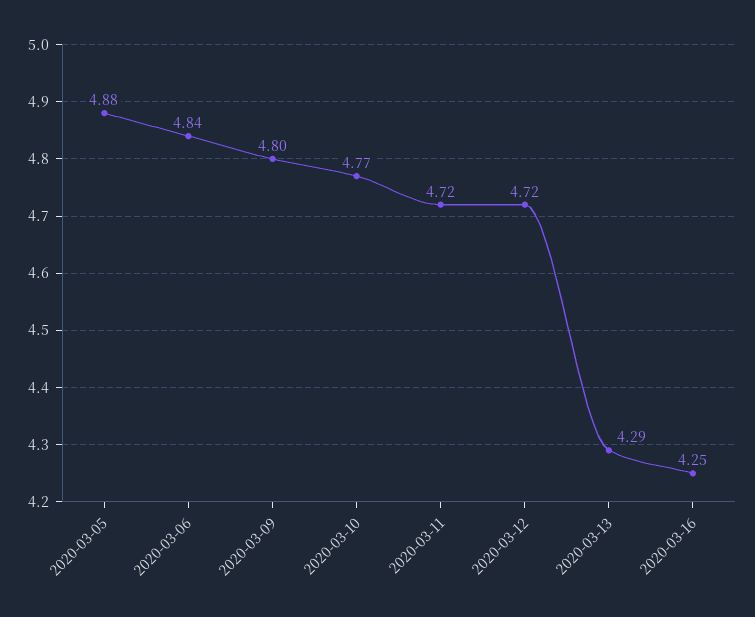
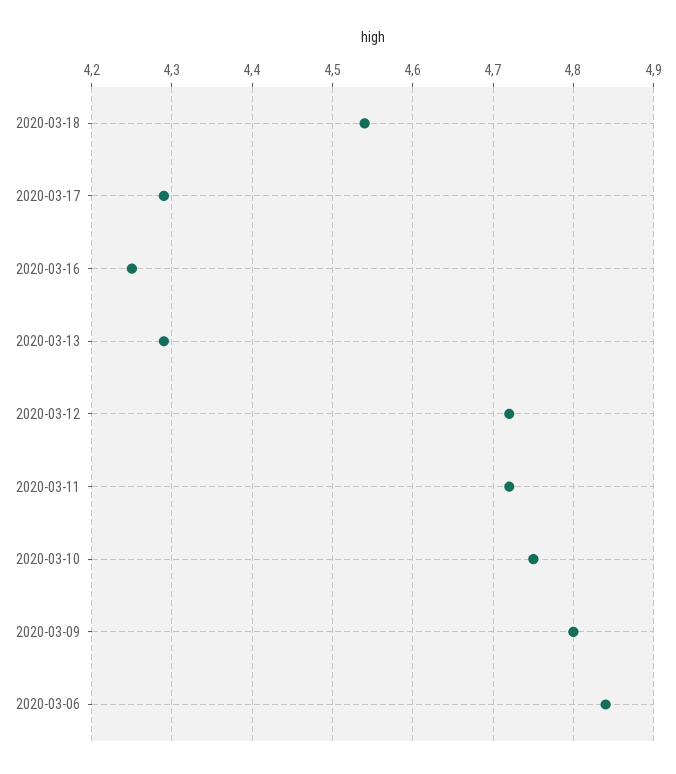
2020-03-05: 4.88 -> none
2020-03-10: 4.77 -> 4.75
2020-03-18: none -> 4.54
2020-03-17: none -> 4.29

